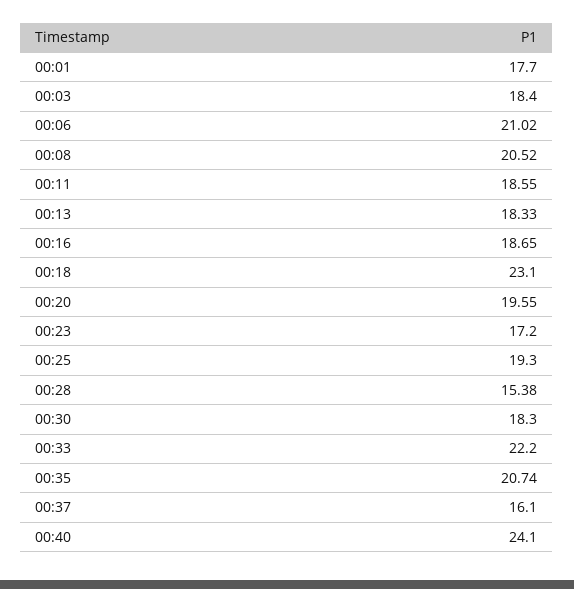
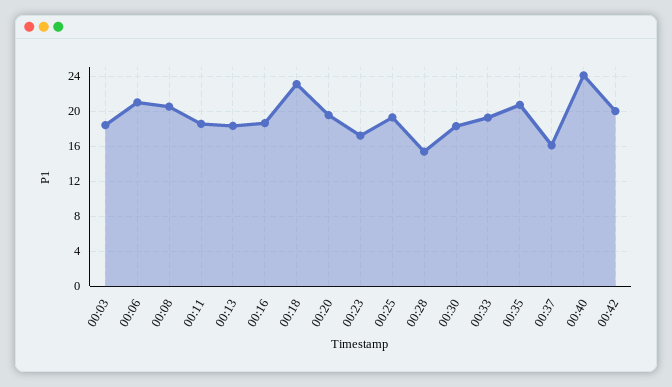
00:01: 17.7 -> none
00:33: 22.2 -> 19
00:42: none -> 20

